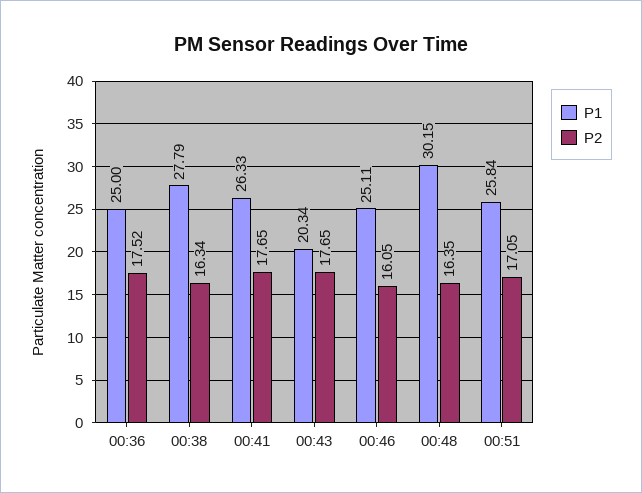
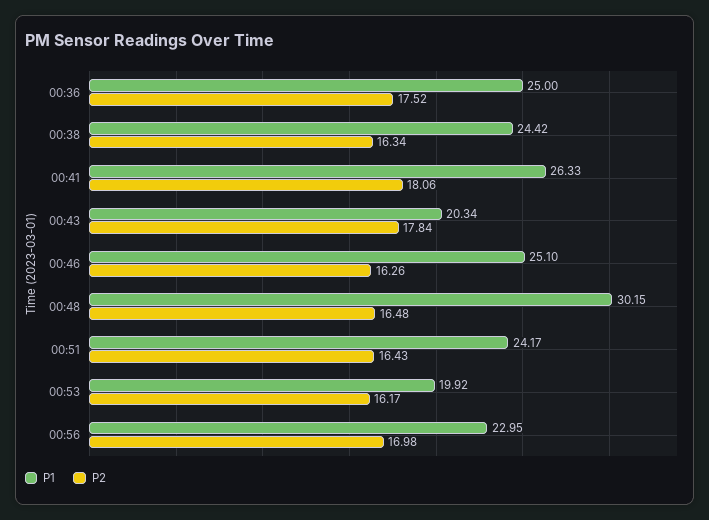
P1, 00:38: 27.79 -> 24.42
P2, 00:41: 17.65 -> 18.06
P2, 00:43: 17.65 -> 17.84
P1, 00:46: 25.11 -> 25.1
P2, 00:46: 16.05 -> 16.26
P2, 00:48: 16.35 -> 16.48
P1, 00:51: 25.84 -> 24.17
P2, 00:51: 17.05 -> 16.43
P1, 00:53: none -> 19.92
P2, 00:53: none -> 16.17
P1, 00:56: none -> 22.95
P2, 00:56: none -> 16.98

